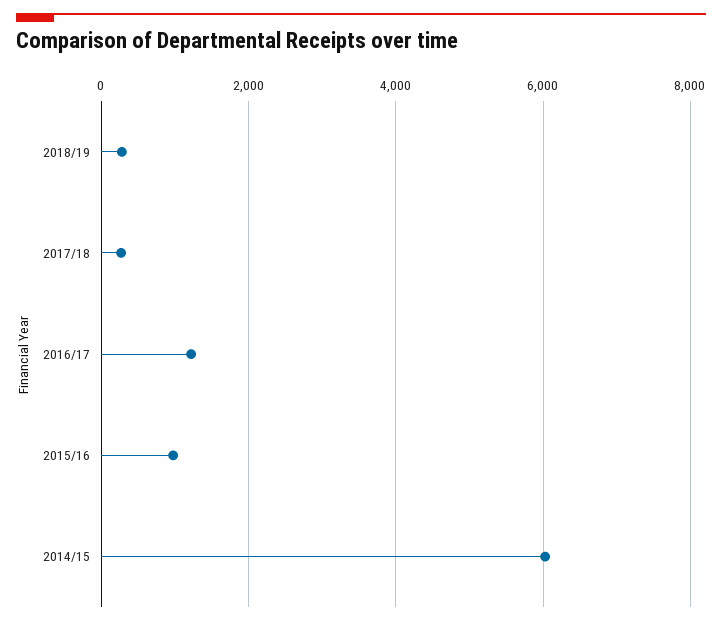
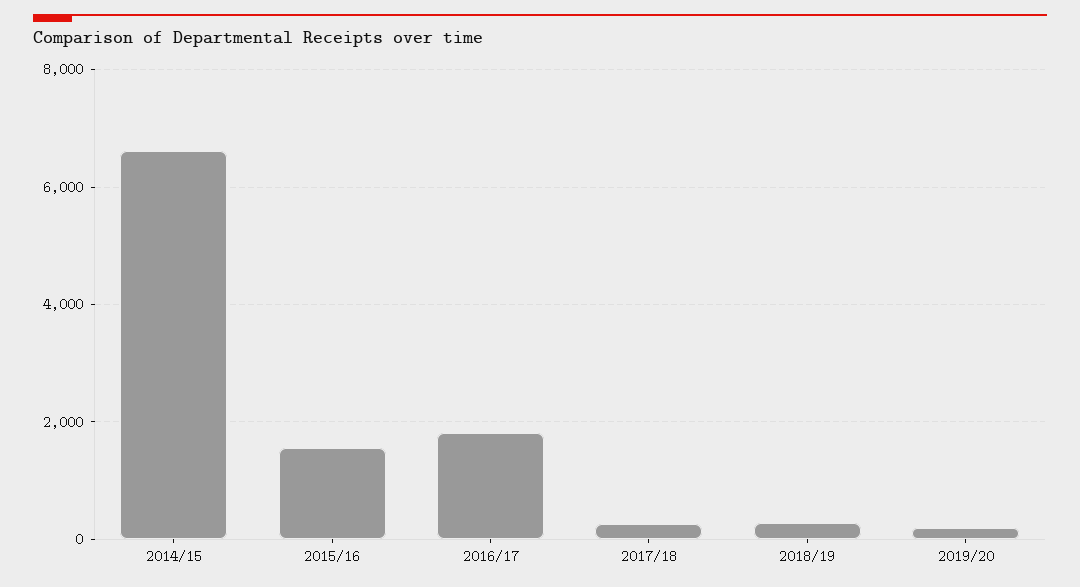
2016/17: 1200 -> 1800
2015/16: 1000 -> 1600
2014/15: 6000 -> 6600
2019/20: none -> 200

